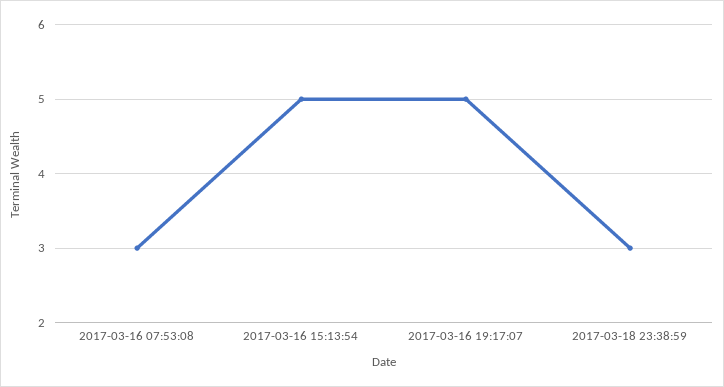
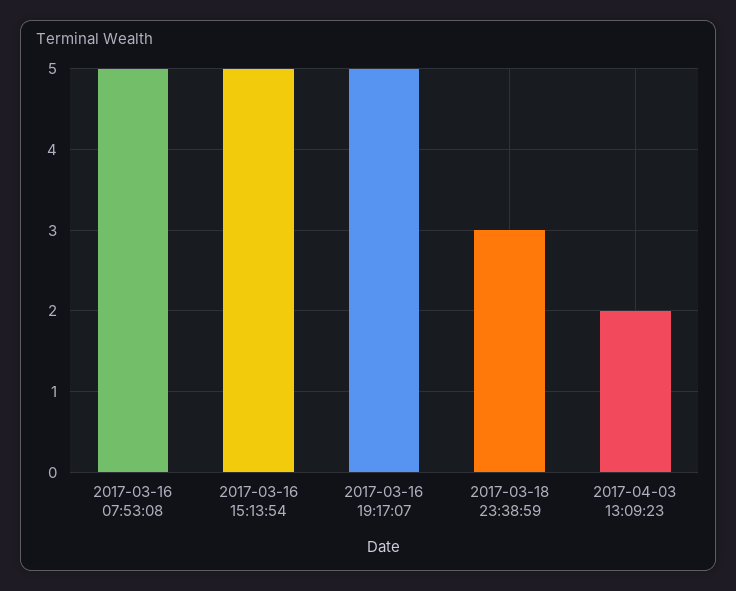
2017-03-16 07:53:08: 3 -> 5
2017-04-03 13:09:23: none -> 2

